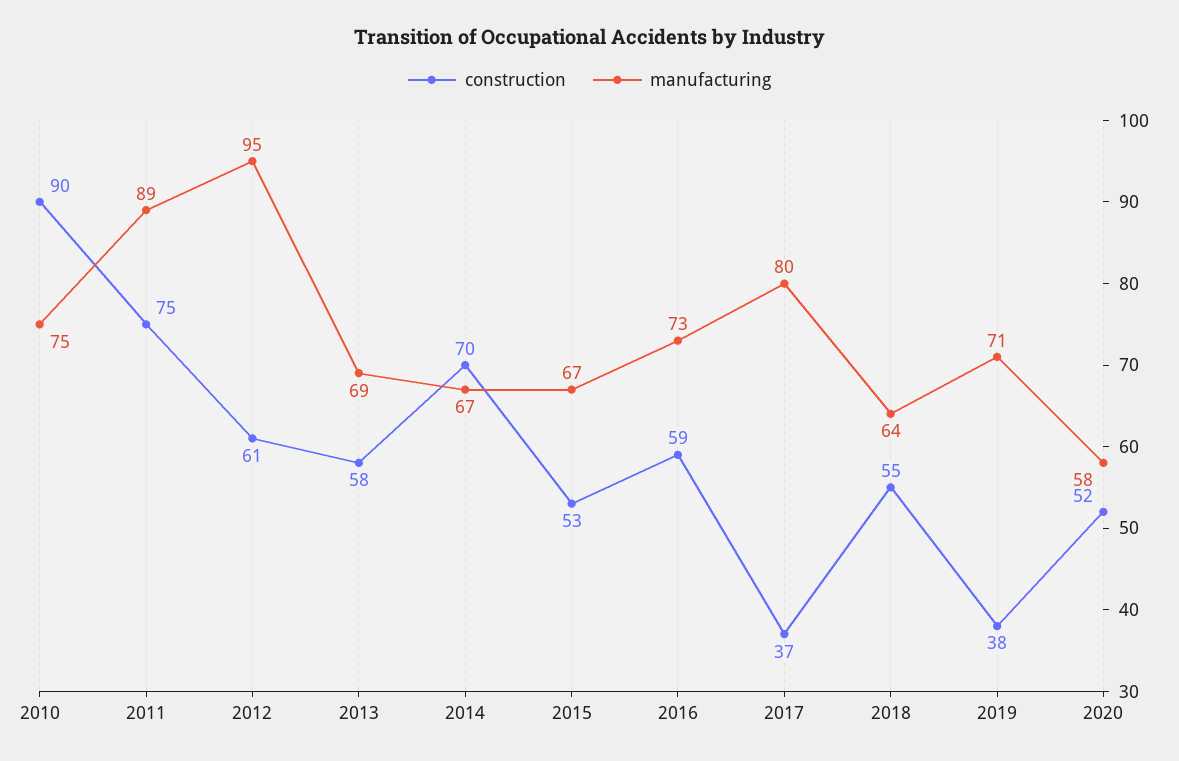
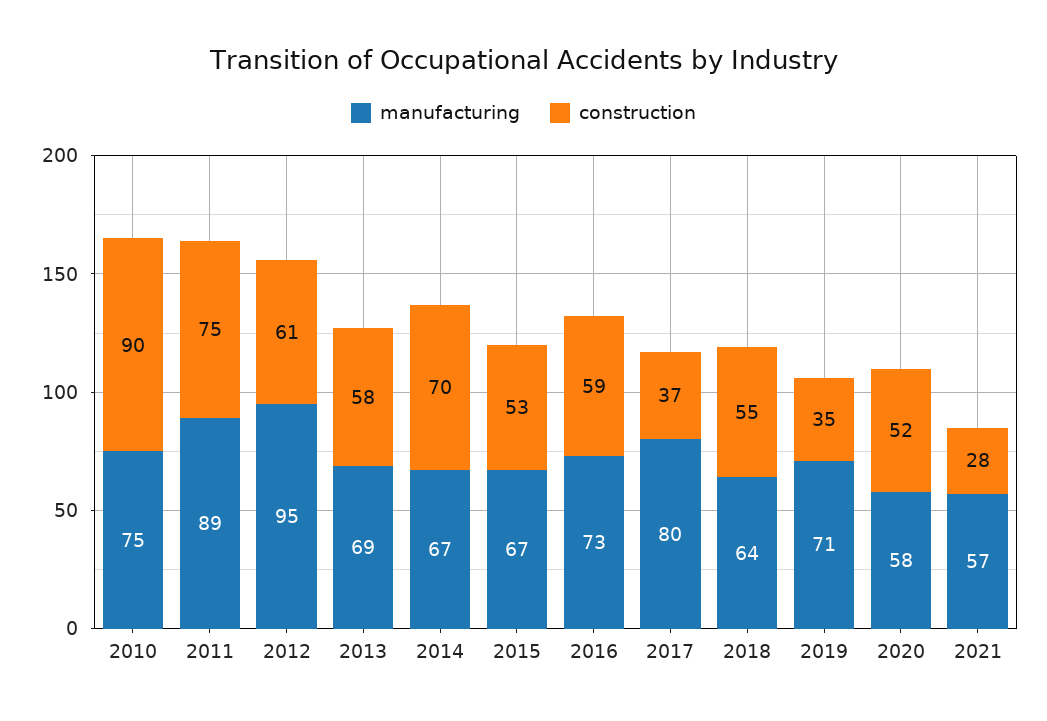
construction, 2019: 38 -> 35
manufacturing, 2021: none -> 57
construction, 2021: none -> 28

